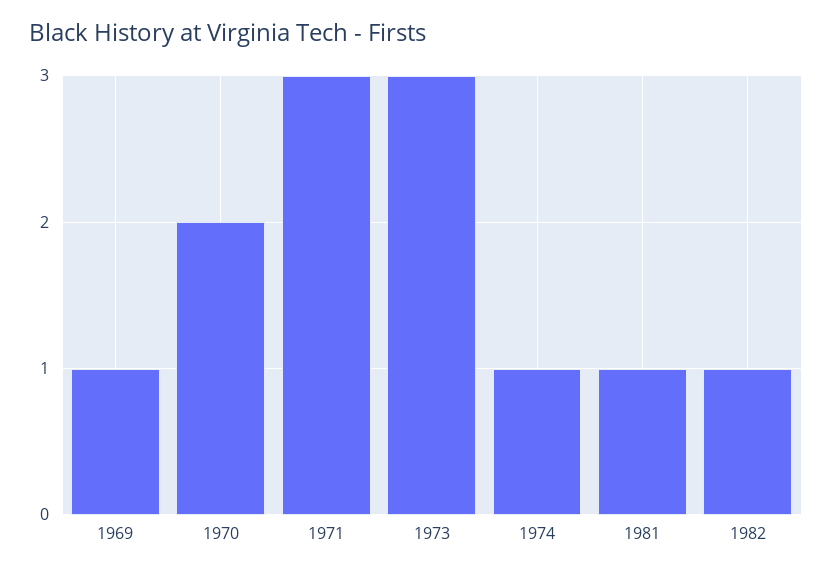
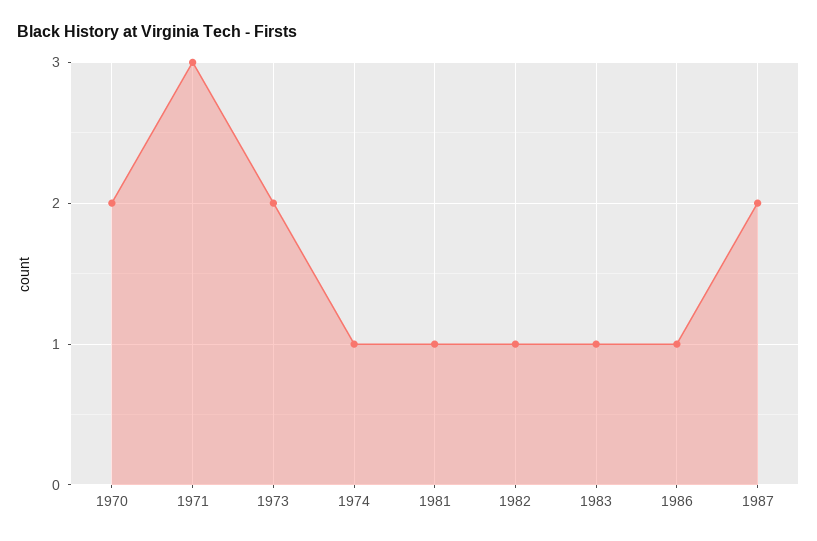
1969: 1 -> none
1973: 3 -> 2
1983: none -> 1
1986: none -> 1
1987: none -> 2

